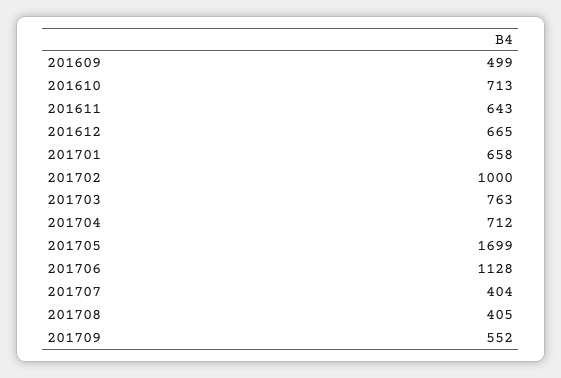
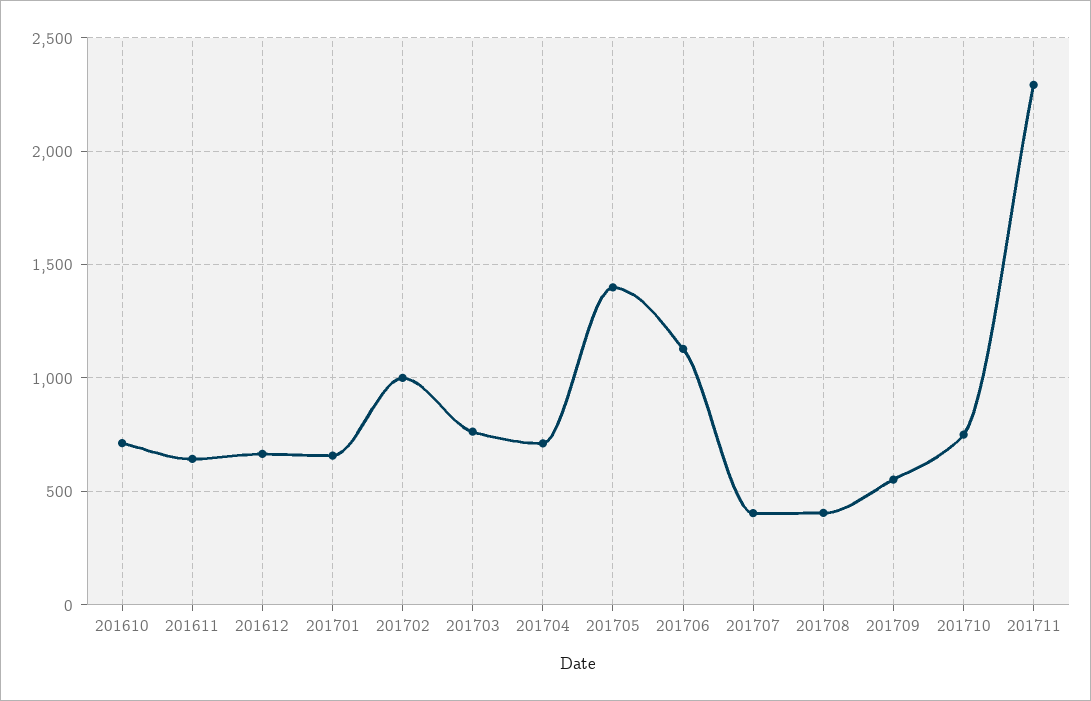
201609: 499 -> none
201705: 1699 -> 1400
201710: none -> 750
201711: none -> 2300

